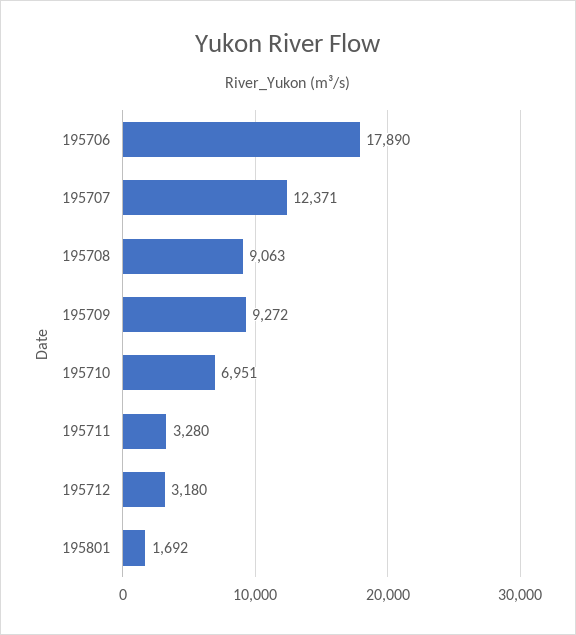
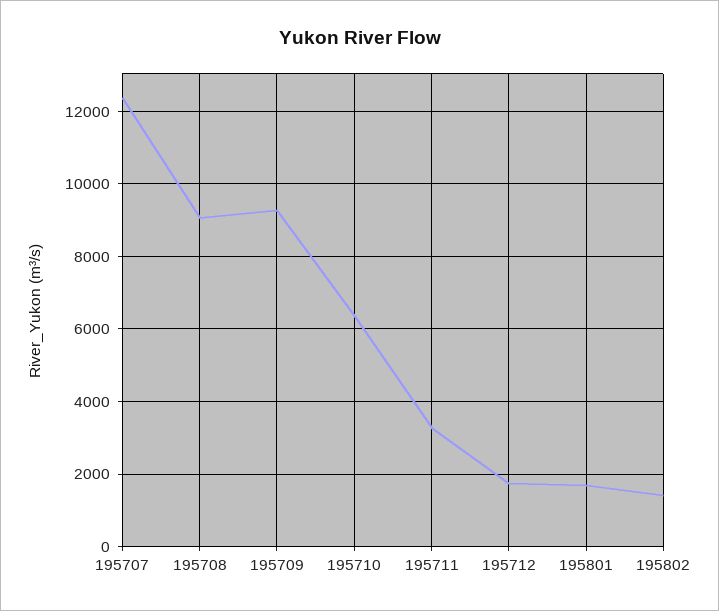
195706: 17890 -> none
195710: 6951 -> 6400
195712: 3180 -> 1800
195802: none -> 1400

